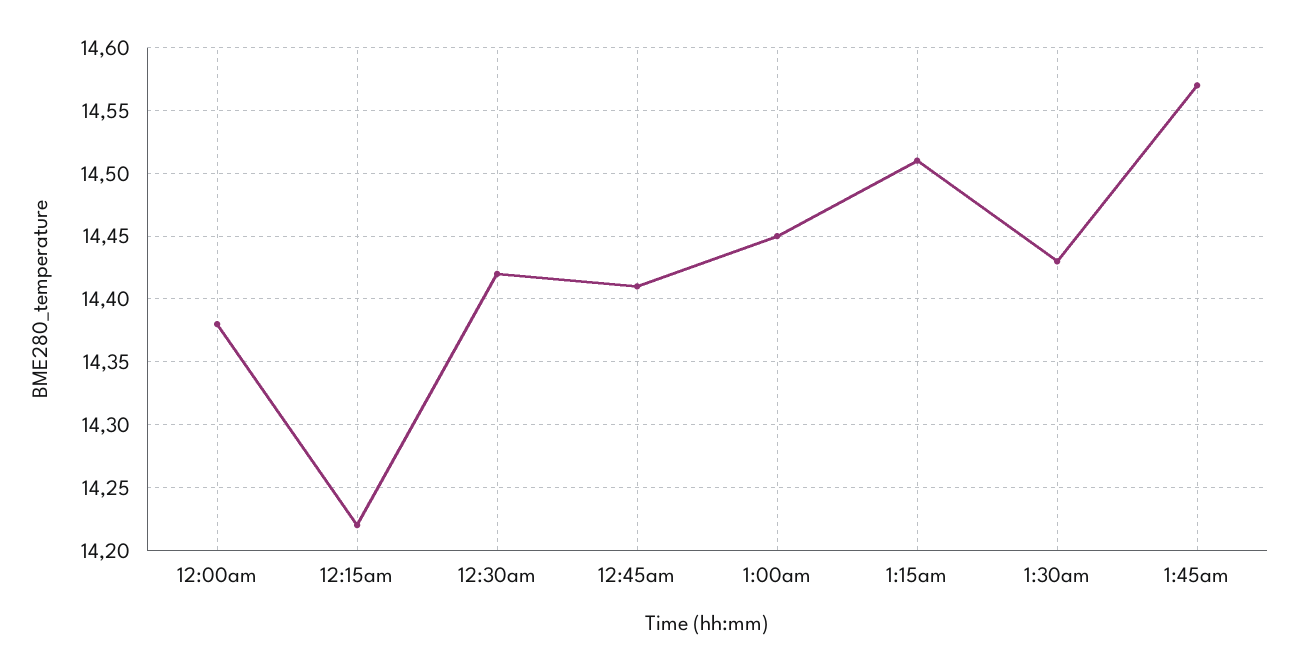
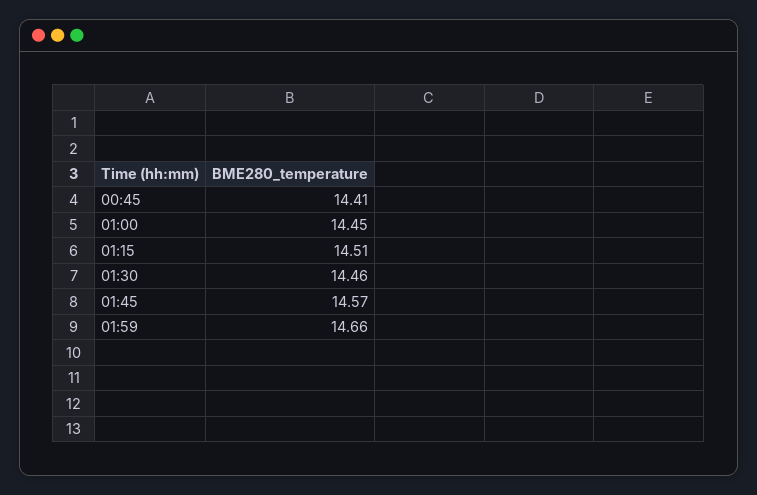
12:00am: 14.38 -> none
12:15am: 14.22 -> none
12:30am: 14.42 -> none
1:30am: 14.43 -> 14.46
01:59: none -> 14.66

